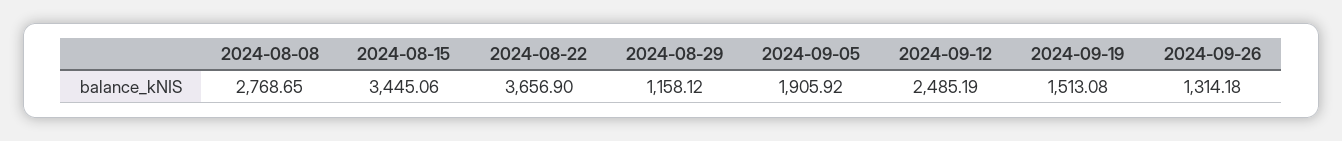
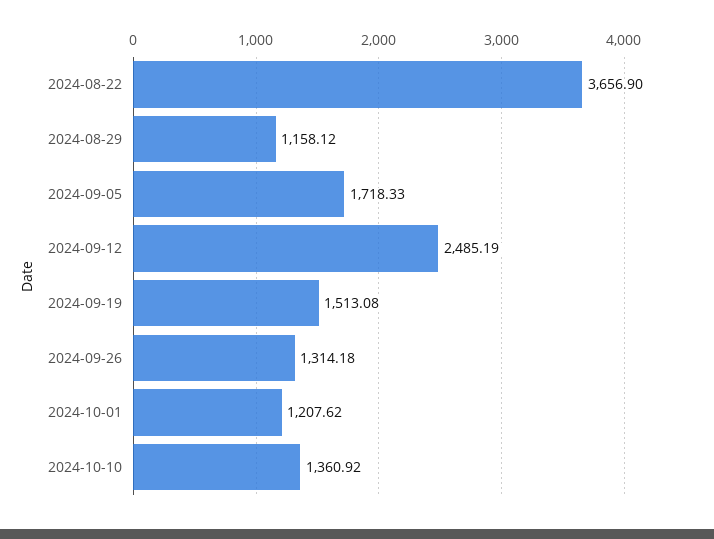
2024-08-08: 2768.65 -> none
2024-08-15: 3445.06 -> none
2024-09-05: 1905.92 -> 1718.33
2024-10-01: none -> 1207.62
2024-10-10: none -> 1360.92

